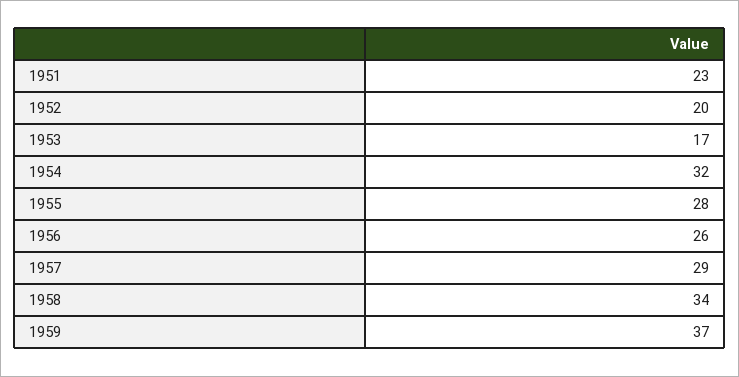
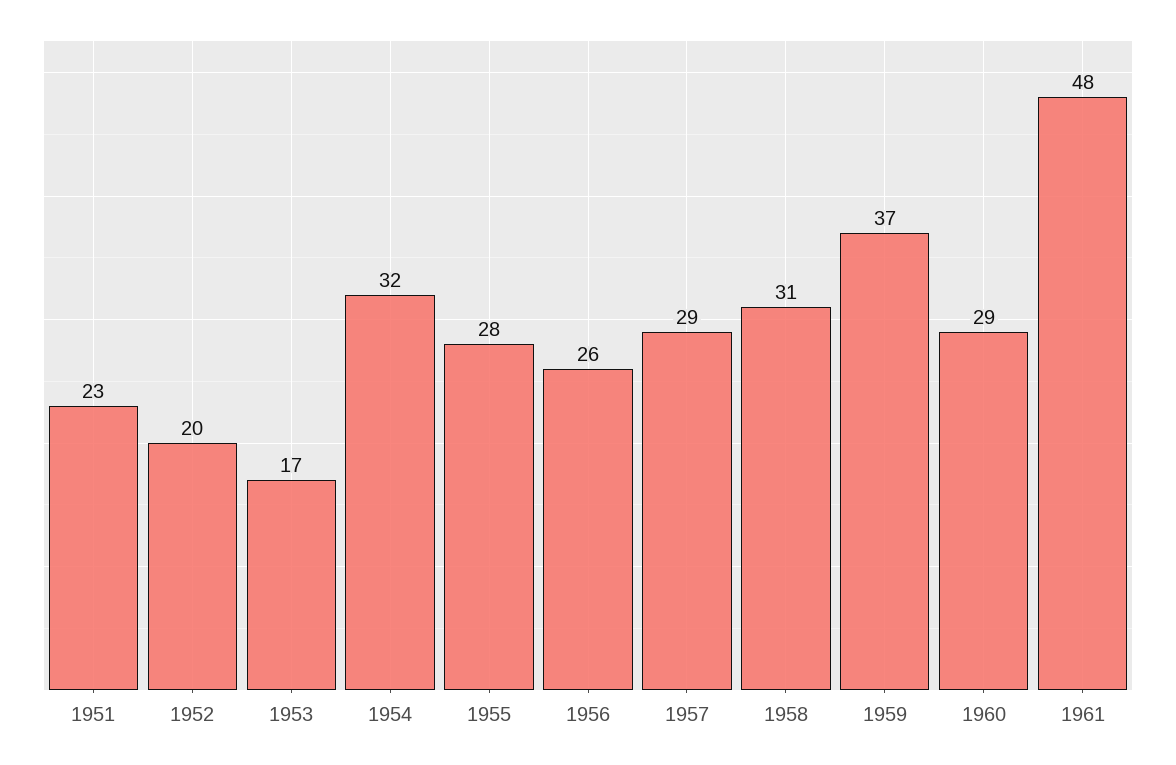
1958: 34 -> 31
1960: none -> 29
1961: none -> 48

